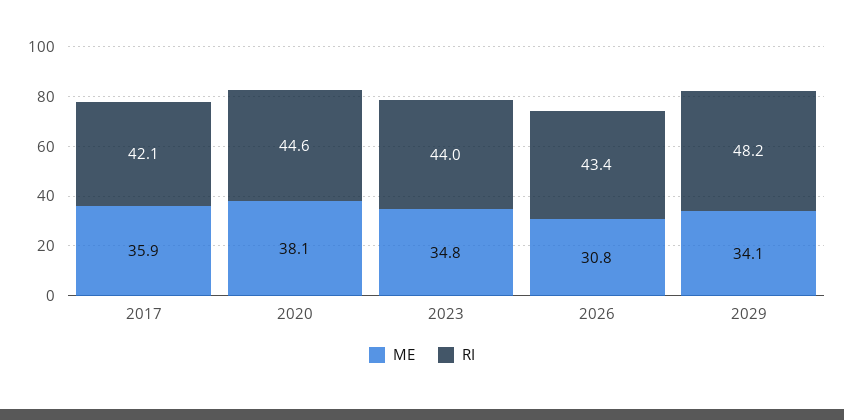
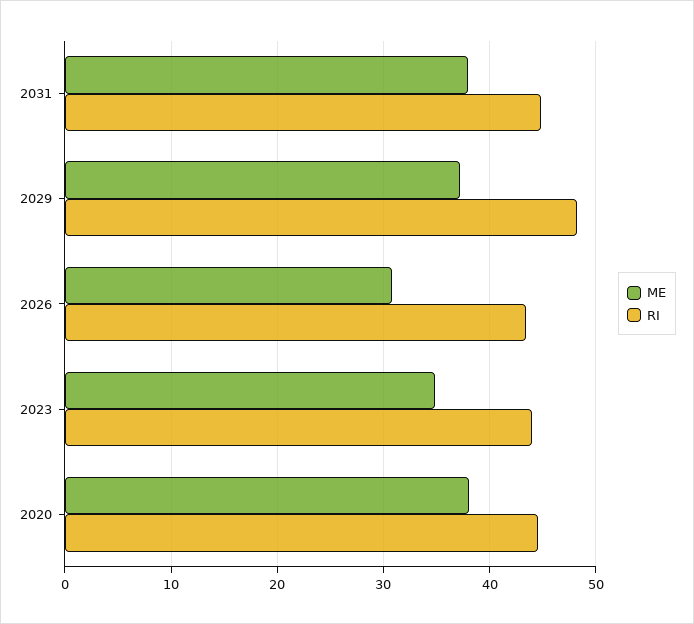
ME, 2017: 35.9 -> none
RI, 2017: 42.1 -> none
ME, 2029: 34.1 -> 37
ME, 2031: none -> 38
RI, 2031: none -> 45

